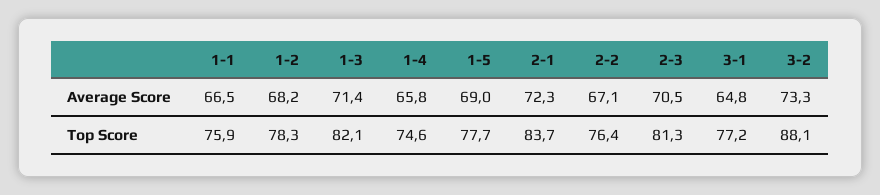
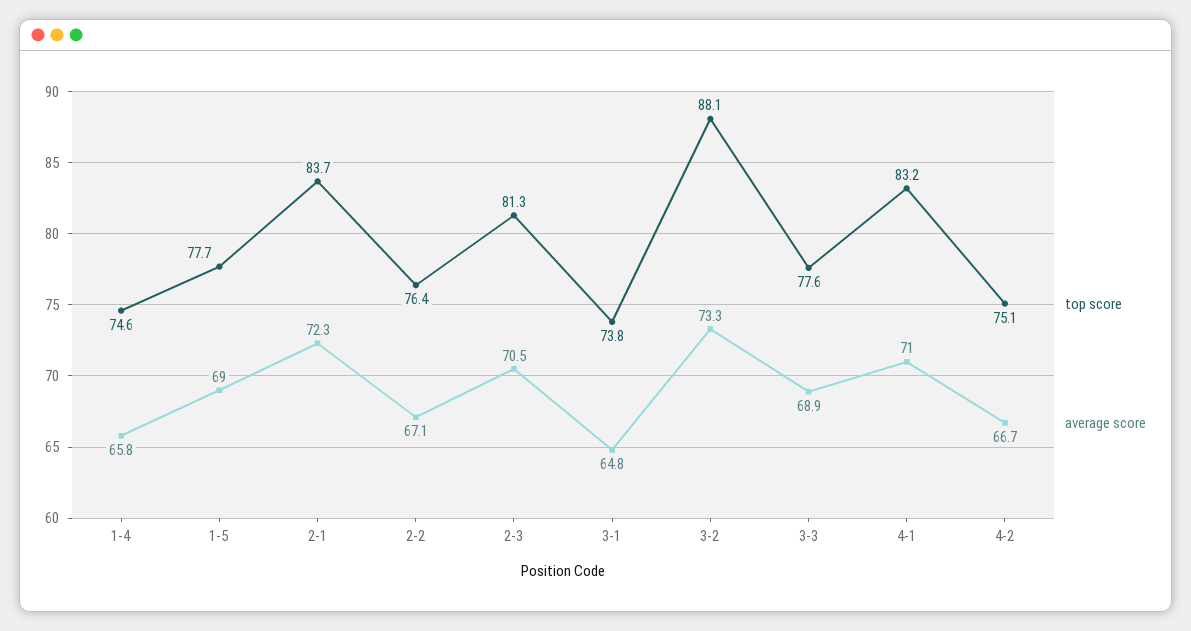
Average Score, 1-1: 66.5 -> none
Average Score, 1-2: 68.2 -> none
Average Score, 1-3: 71.4 -> none
Top Score, 1-1: 75.9 -> none
Top Score, 1-2: 78.3 -> none
Top Score, 1-3: 82.1 -> none
Top Score, 3-1: 77.2 -> 73.8
Top Score, 3-3: none -> 77.6
Average Score, 3-3: none -> 68.9
Top Score, 4-1: none -> 83.2
Average Score, 4-1: none -> 71
Top Score, 4-2: none -> 75.1
Average Score, 4-2: none -> 66.7

